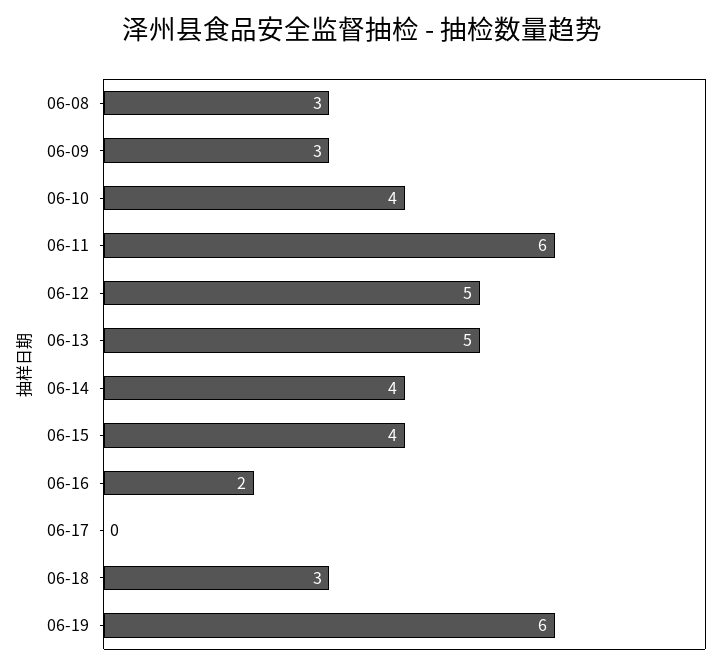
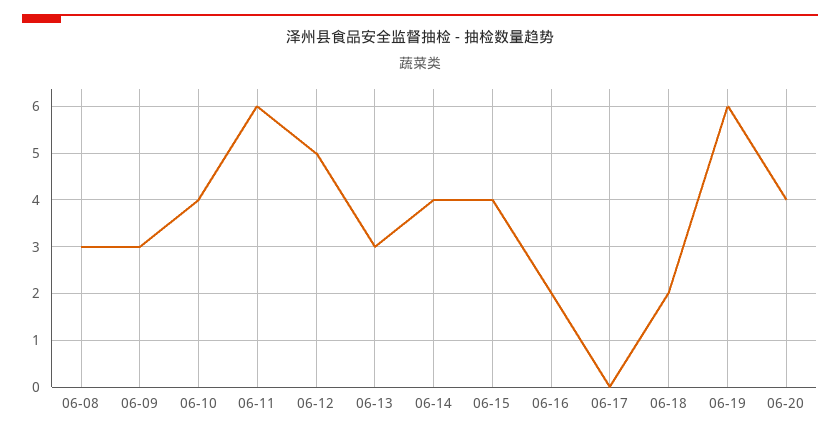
06-13: 5 -> 3
06-18: 3 -> 2
06-20: none -> 4

